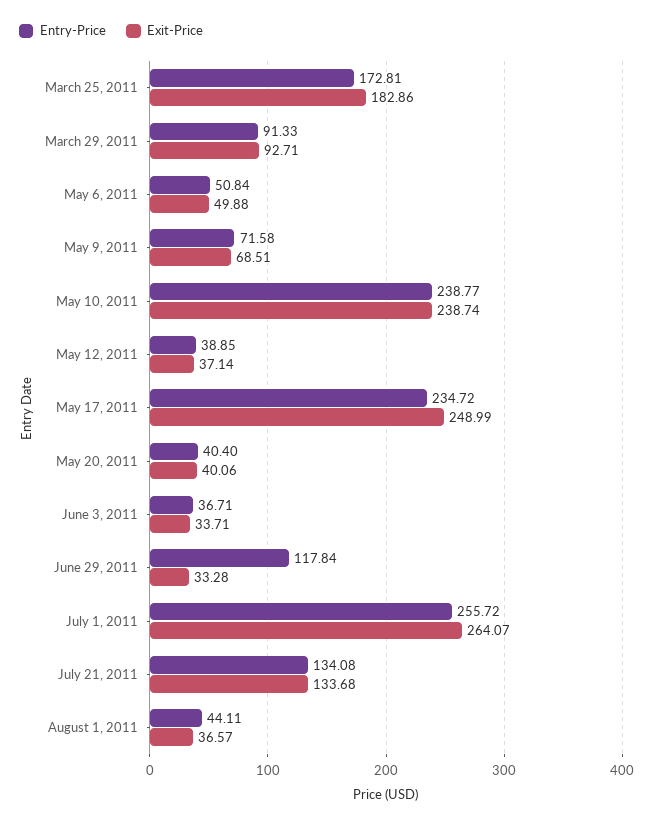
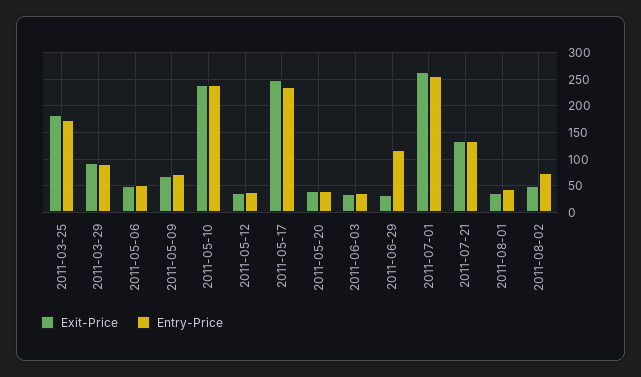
Exit-Price, 2011-08-02: none -> 50
Entry-Price, 2011-08-02: none -> 75

